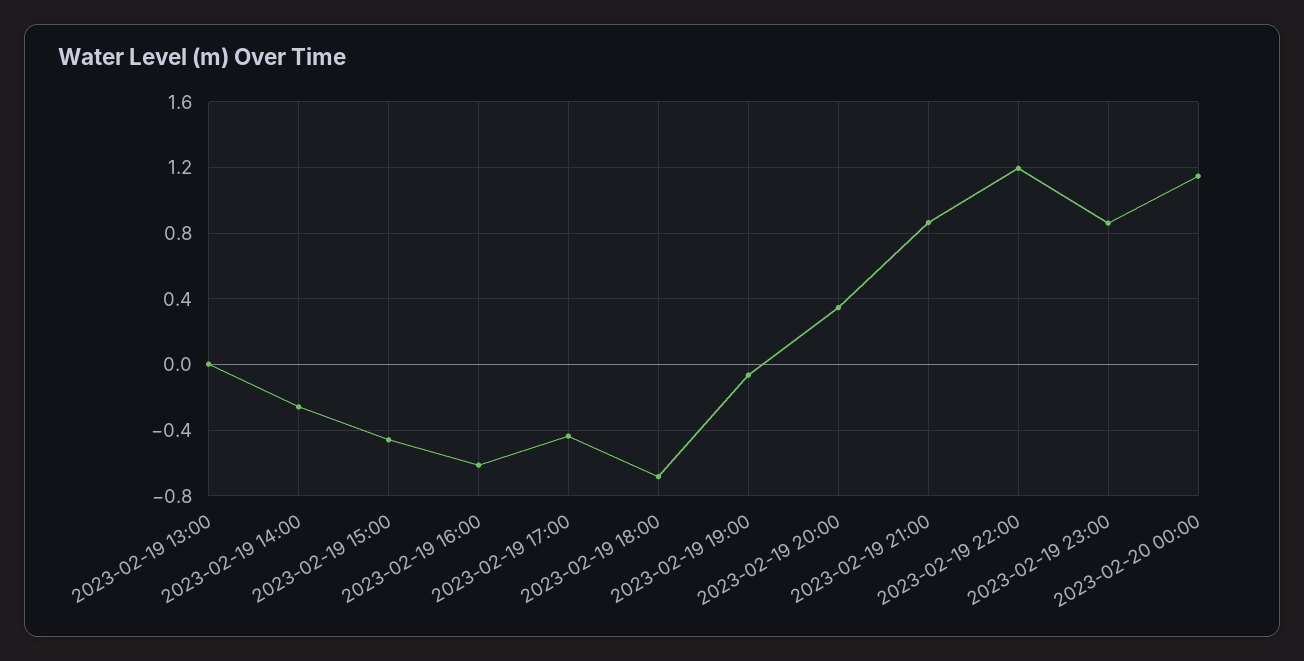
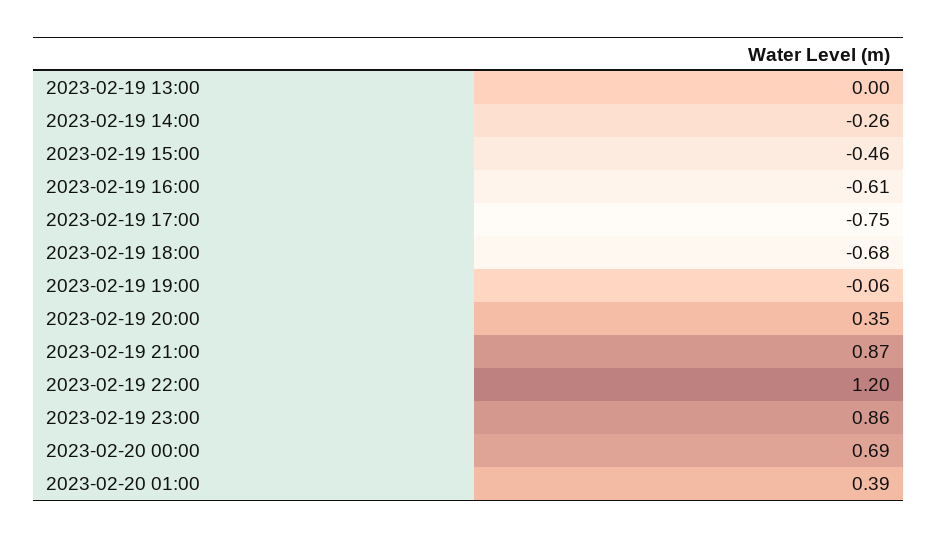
2023-02-19 17:00: -0.45 -> -0.75
2023-02-20 00:00: 1.15 -> 0.69
2023-02-20 01:00: none -> 0.39

